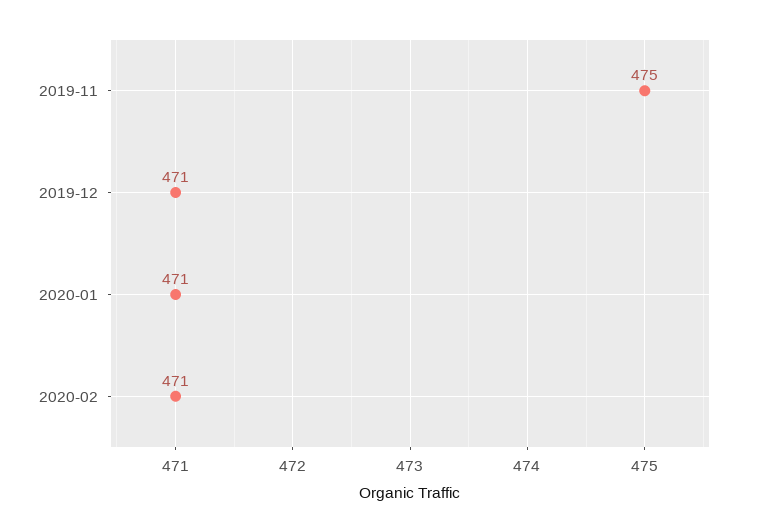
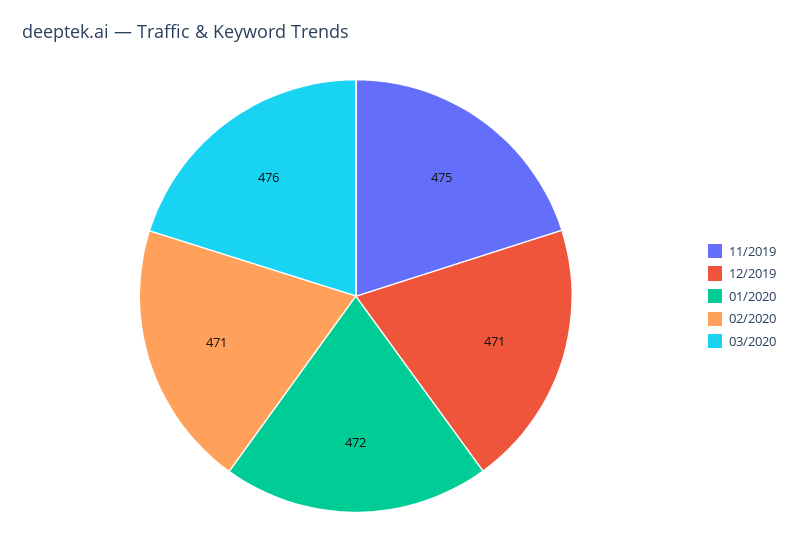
2020-01: 471 -> 472
03/2020: none -> 476

